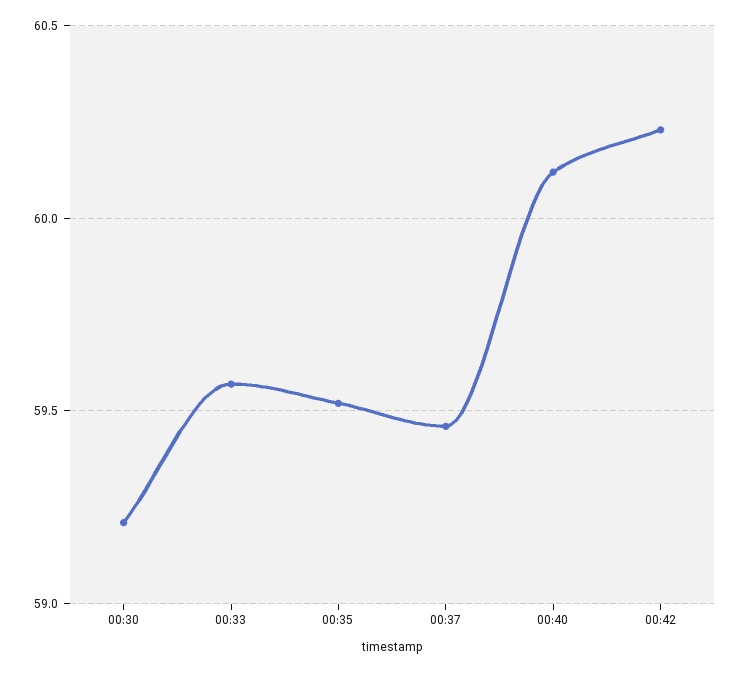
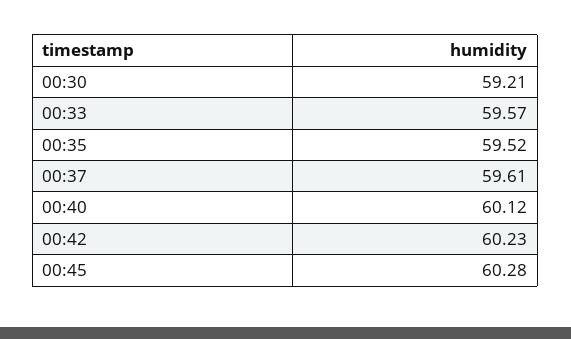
00:37: 59.45 -> 59.61
00:45: none -> 60.28

